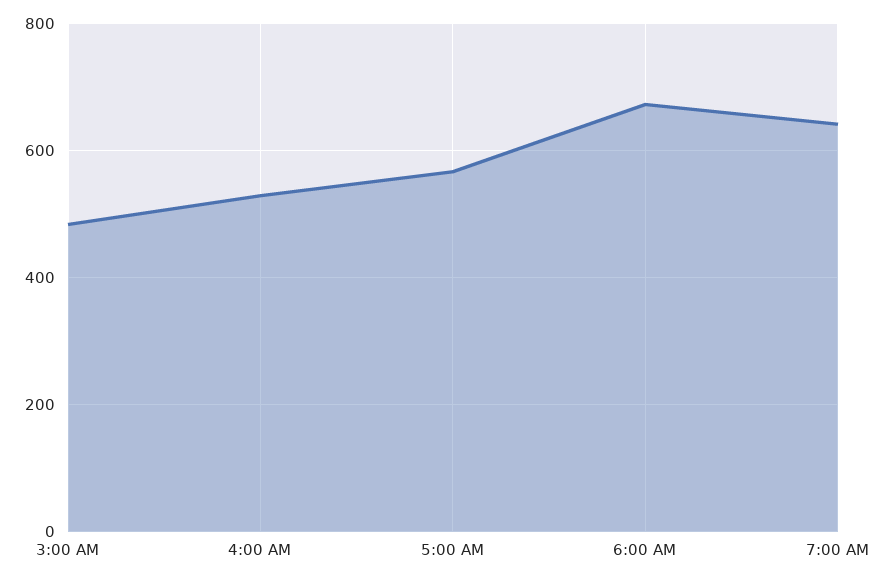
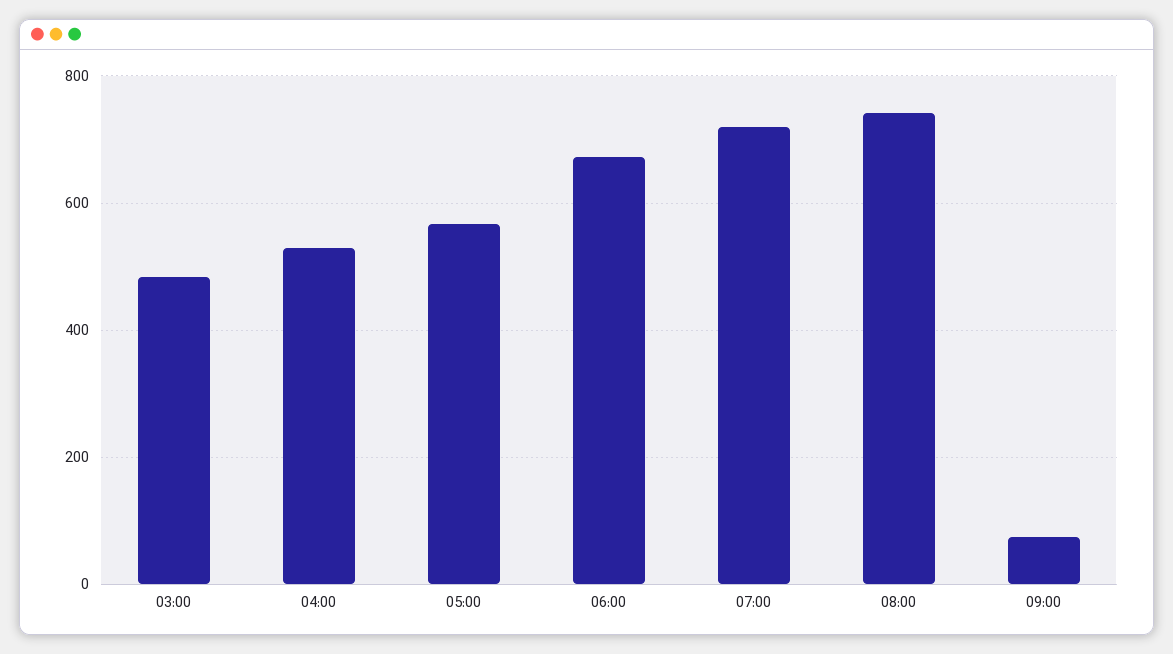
7:00 AM: 640 -> 720
08:00: none -> 740
09:00: none -> 80

